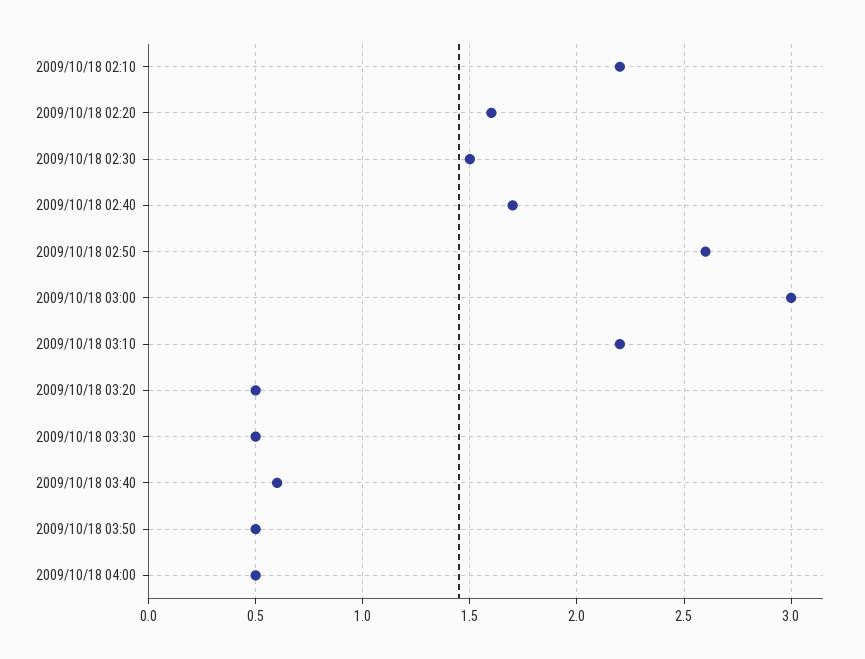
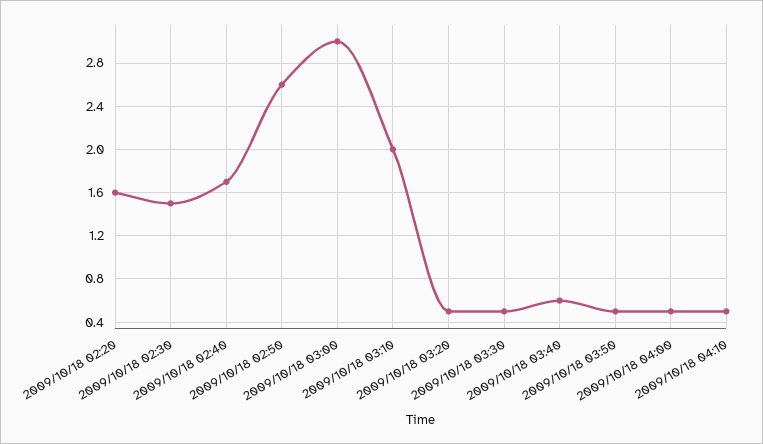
2009/10/18 02:10: 2.2 -> none
2009/10/18 03:10: 2.2 -> 2
2009/10/18 04:10: none -> 0.5

